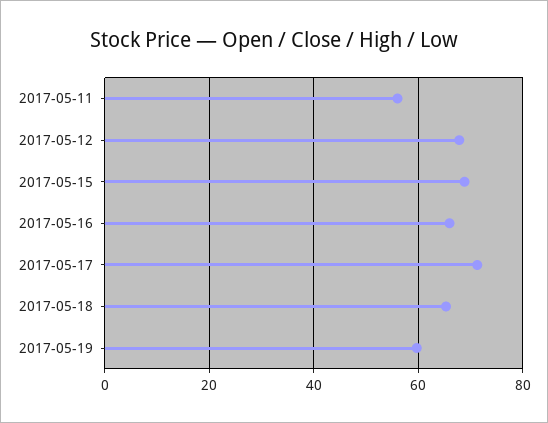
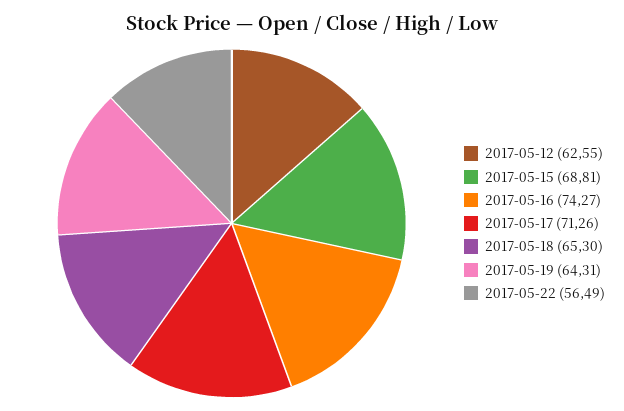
2017-05-11: 56 -> none
2017-05-12: 68 -> 62.55
2017-05-16: 66 -> 74.27
2017-05-19: 60 -> 64.31
2017-05-22: none -> 56.49

